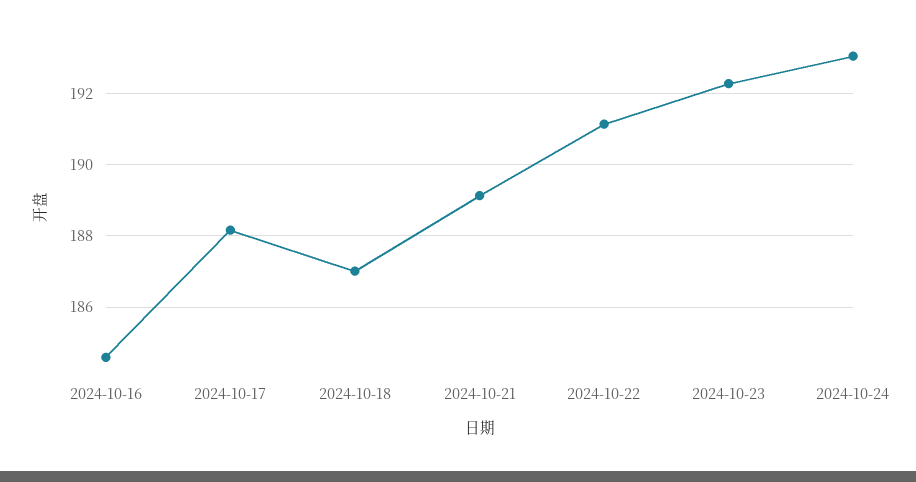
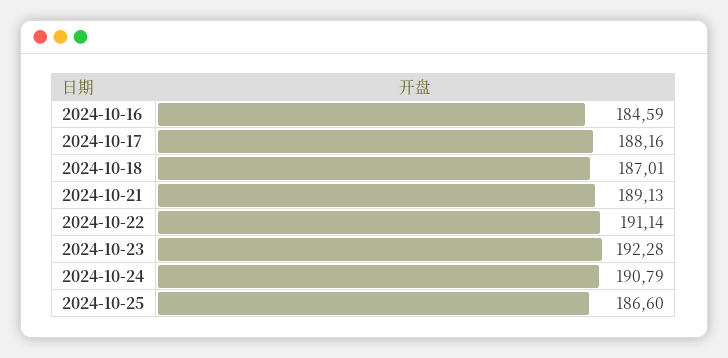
2024-10-24: 193 -> 190.79
2024-10-25: none -> 186.6

